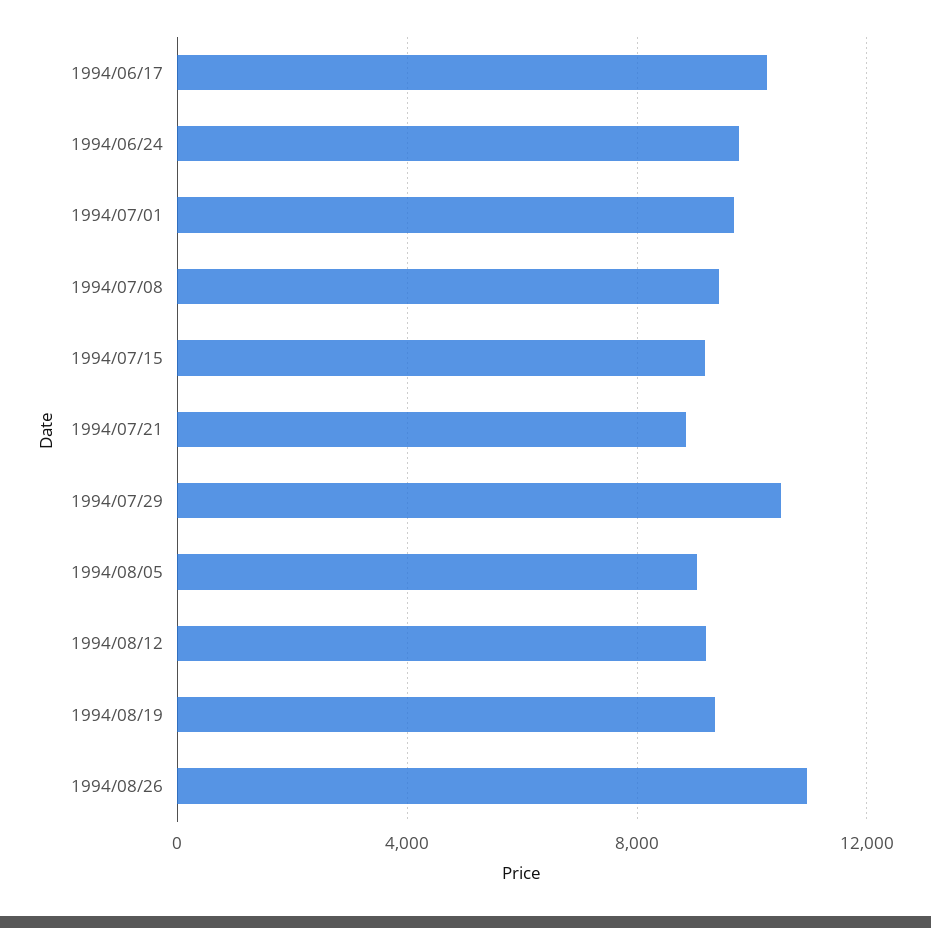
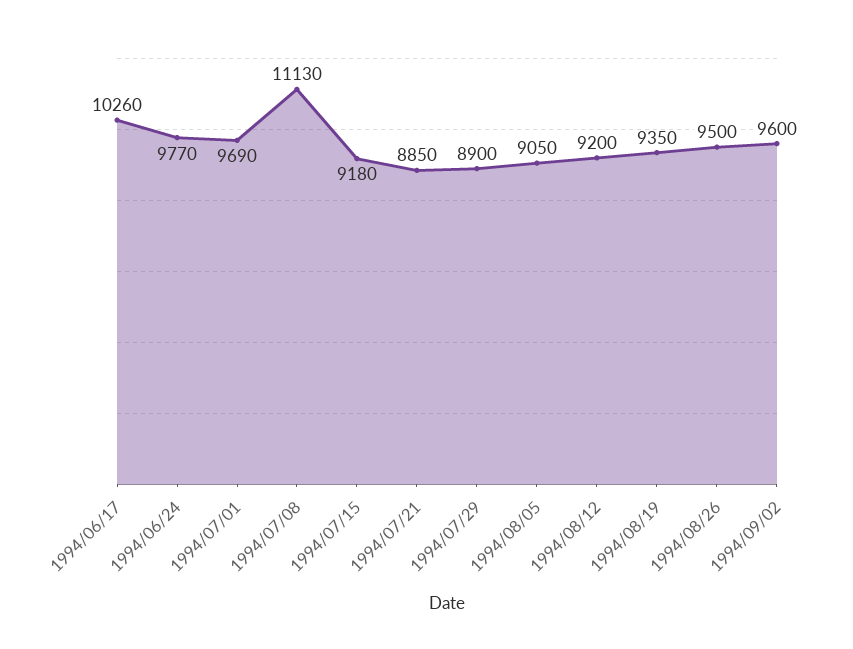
1994/07/08: 9500 -> 11130
1994/07/29: 10500 -> 8900
1994/08/26: 11000 -> 9500
1994/09/02: none -> 9600

